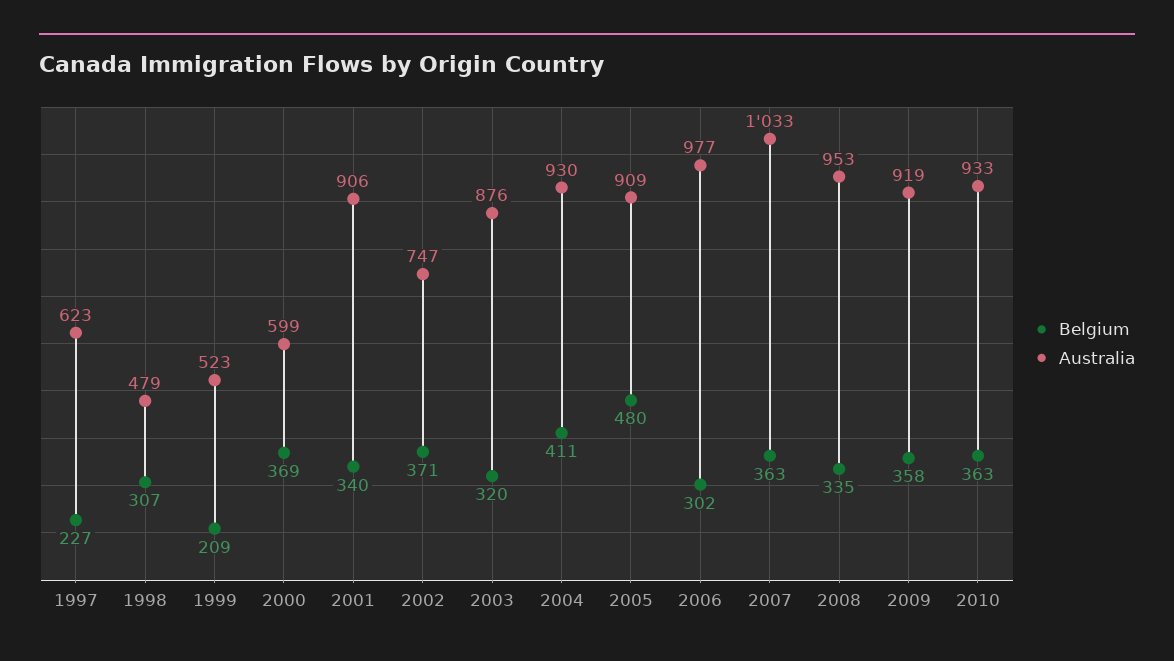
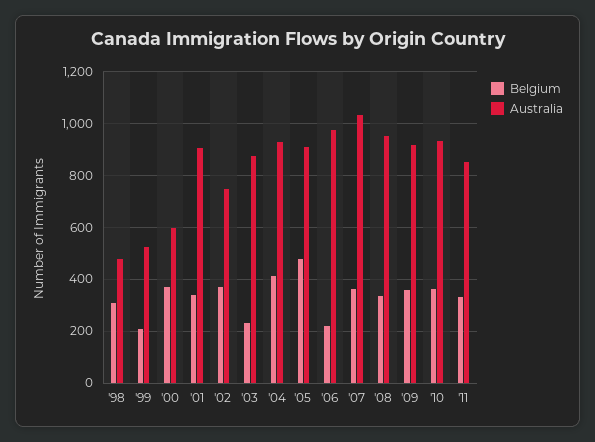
Belgium, 1997: 227 -> none
Australia, 1997: 623 -> none
Belgium, 2003: 320 -> 225
Belgium, 2006: 302 -> 225
Belgium, '11: none -> 325
Australia, '11: none -> 850

